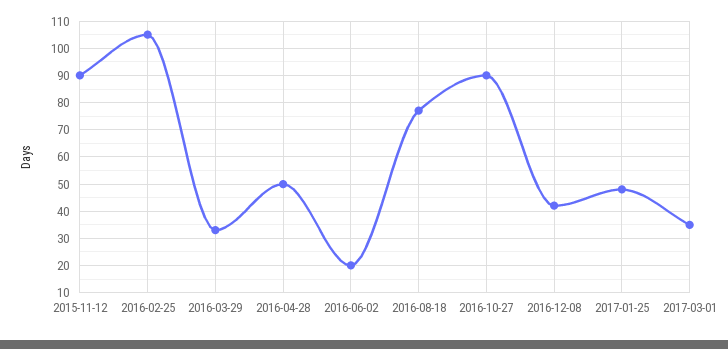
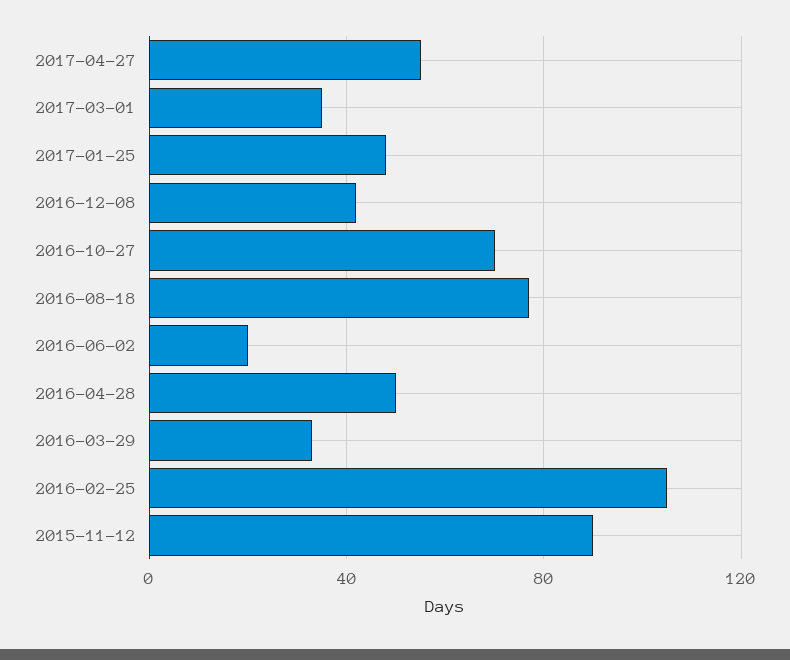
2016-10-27: 90 -> 70
2017-04-27: none -> 55

